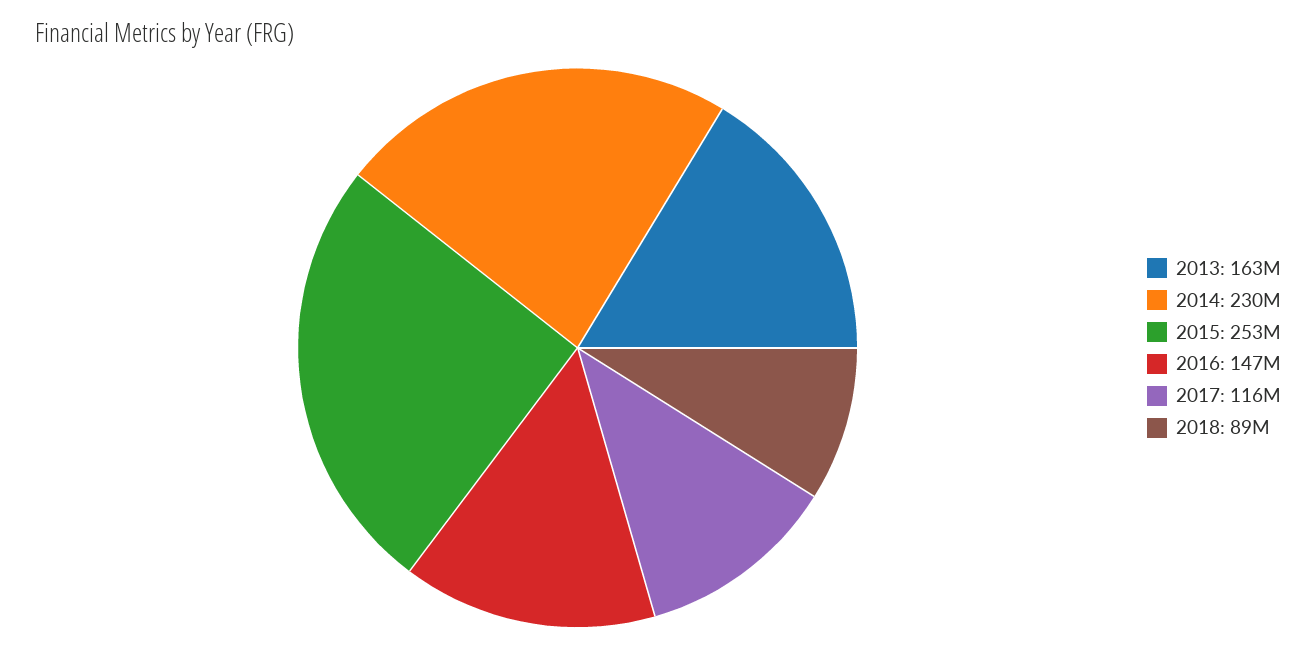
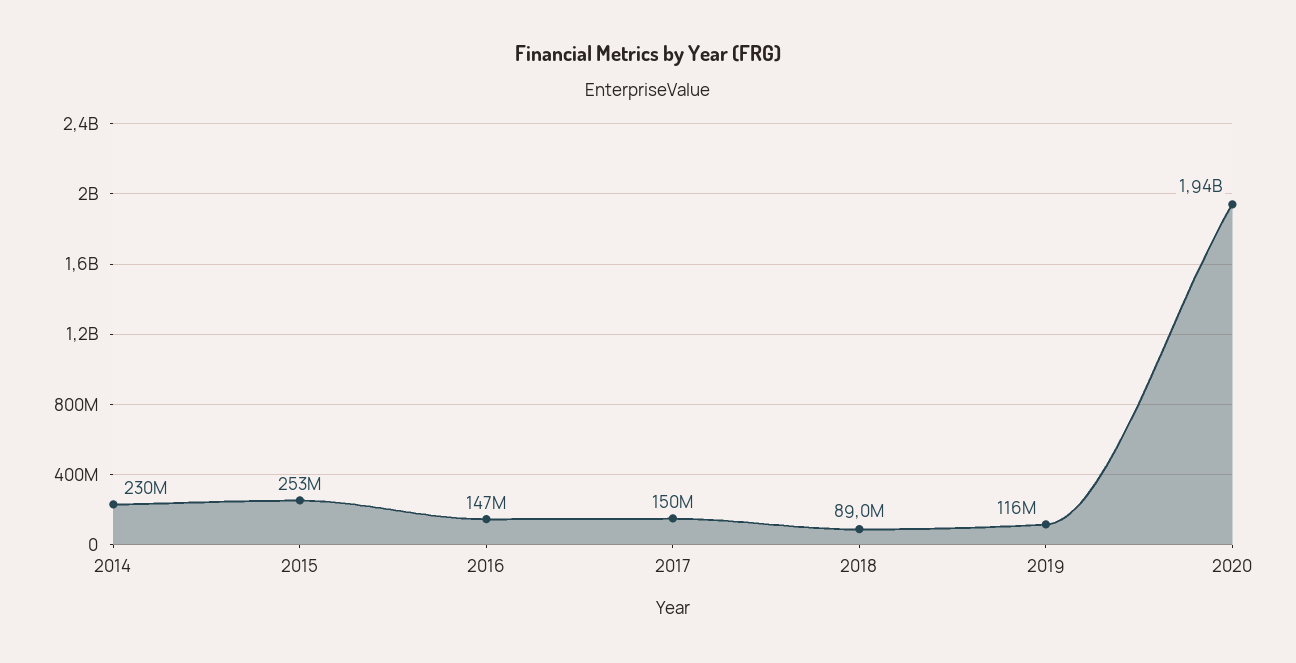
2013: 163000000 -> none
2017: 116000000 -> 150000000
2019: none -> 116000000
2020: none -> 1940000000

